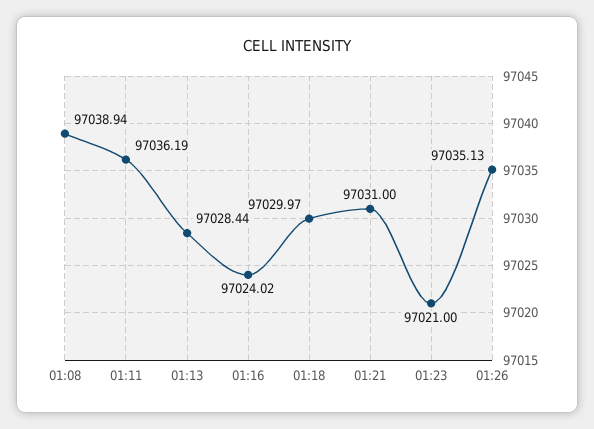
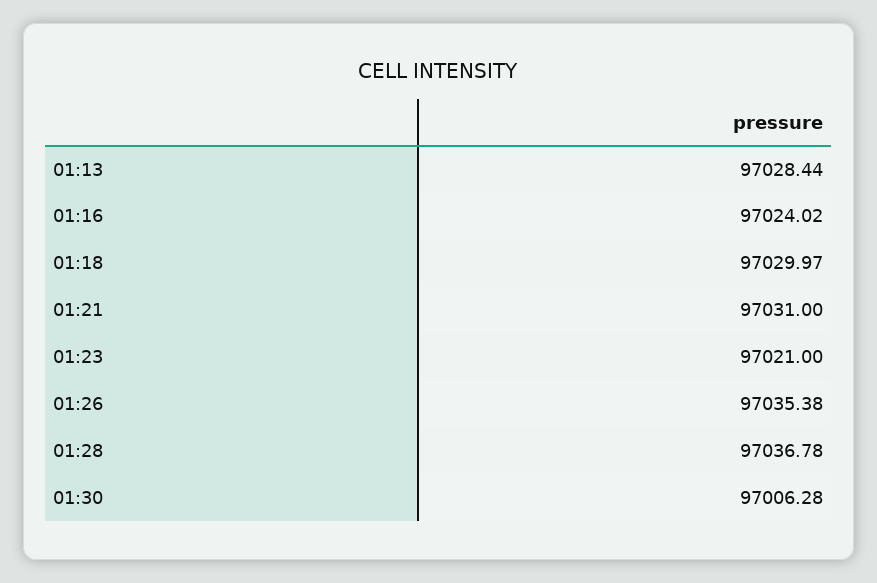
01:08: 97038.94 -> none
01:11: 97036.19 -> none
01:26: 97035.13 -> 97035.38
01:28: none -> 97036.78
01:30: none -> 97006.28

